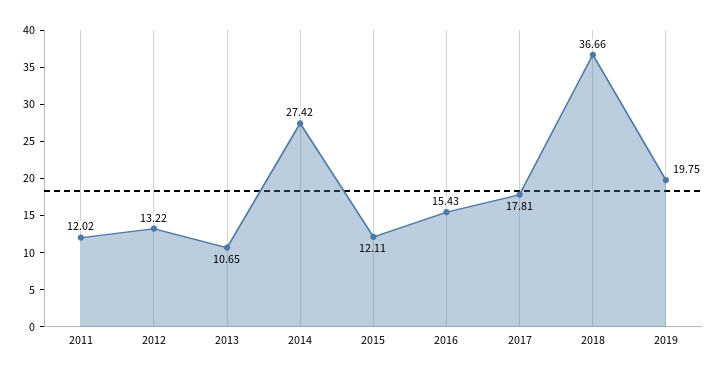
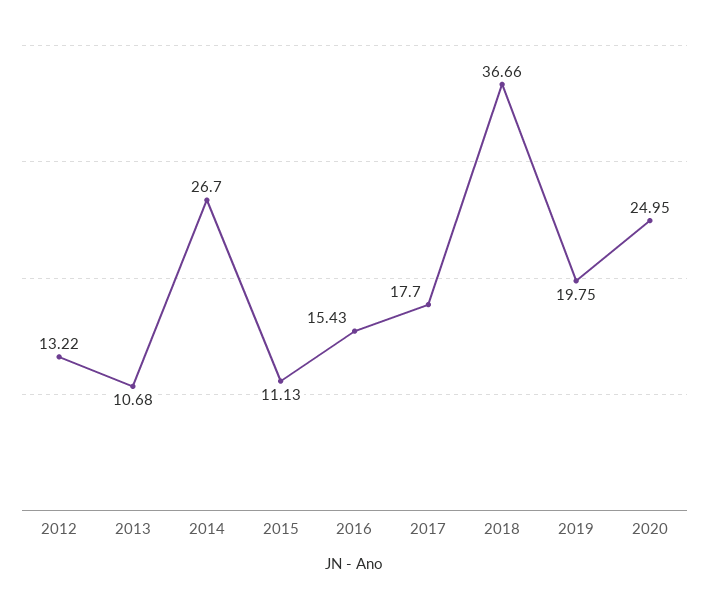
2011: 12.02 -> none
2013: 10.65 -> 10.68
2014: 27.42 -> 26.7
2015: 12.11 -> 11.13
2017: 17.81 -> 17.7
2020: none -> 24.95

